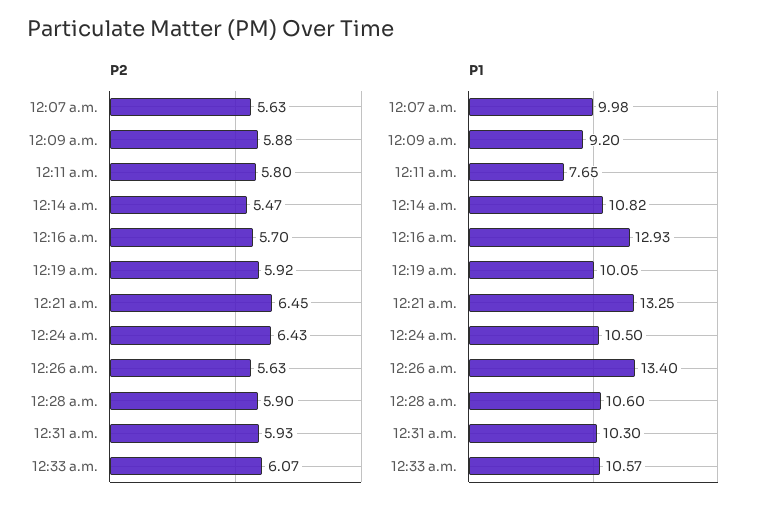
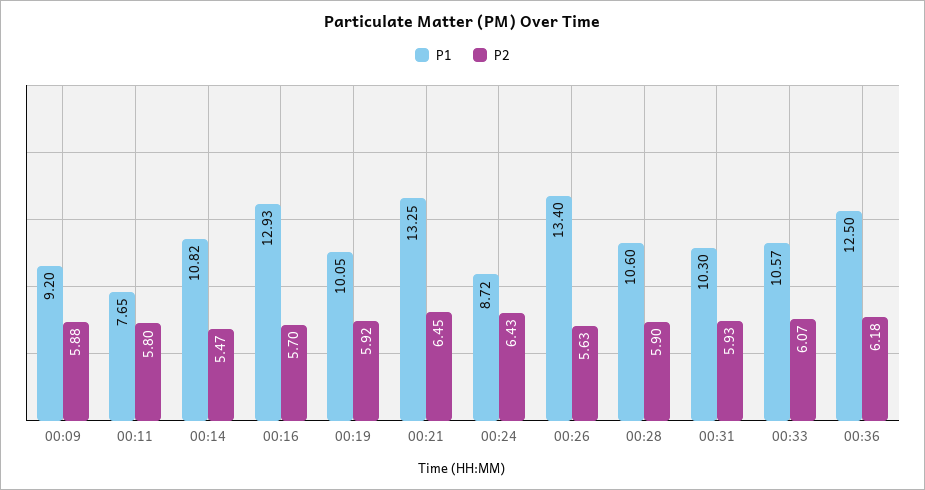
P2, 12:07 a.m.: 5.63 -> none
P1, 12:07 a.m.: 9.98 -> none
P1, 12:24 a.m.: 10.5 -> 8.72
P1, 00:36: none -> 12.5
P2, 00:36: none -> 6.18

